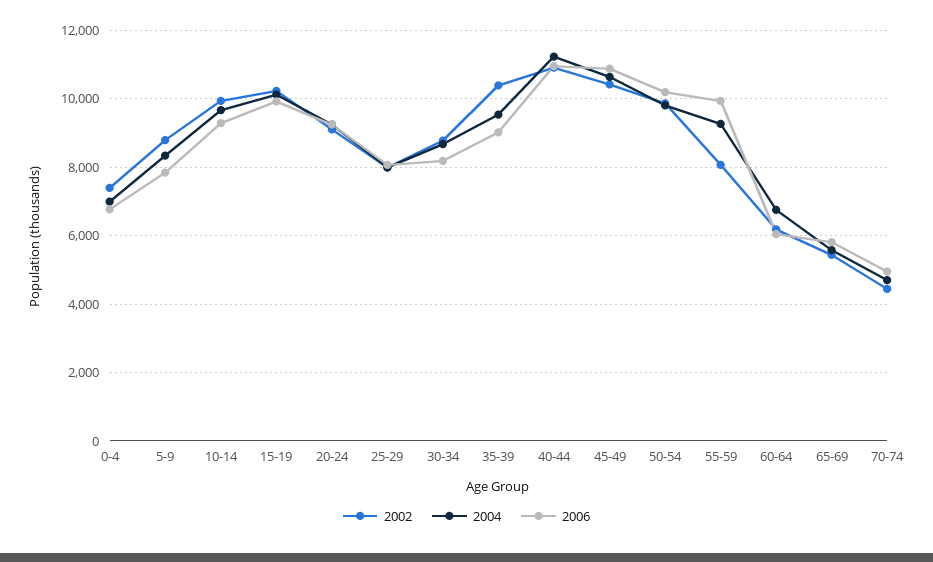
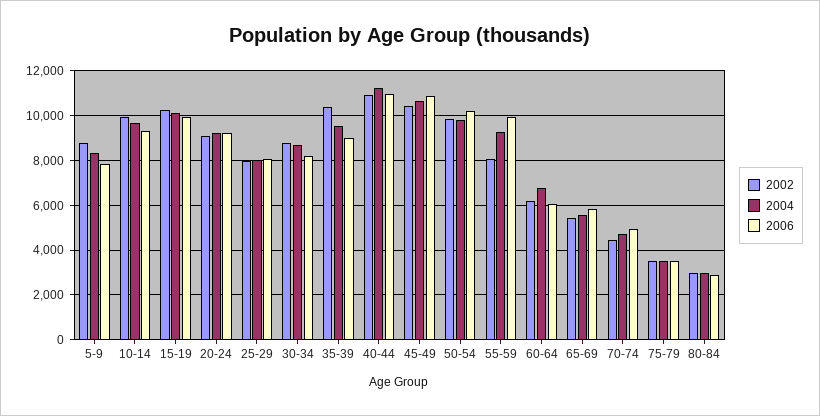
2002, 0-4: 7400 -> none
2004, 0-4: 7000 -> none
2006, 0-4: 6800 -> none
2002, 75-79: none -> 3500
2004, 75-79: none -> 3500
2006, 75-79: none -> 3500
2002, 80-84: none -> 3000
2004, 80-84: none -> 3000
2006, 80-84: none -> 3000

